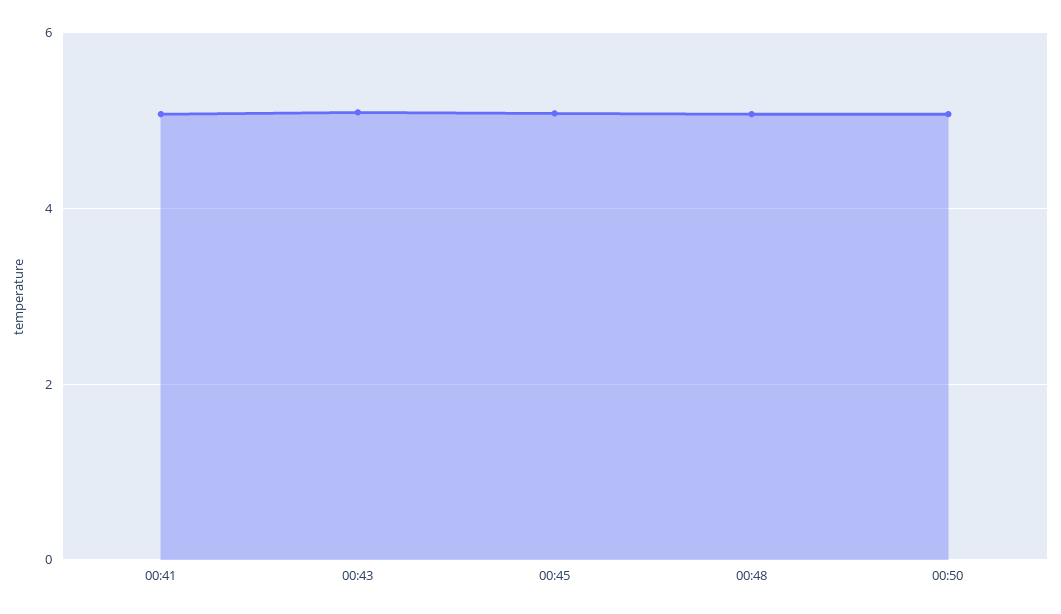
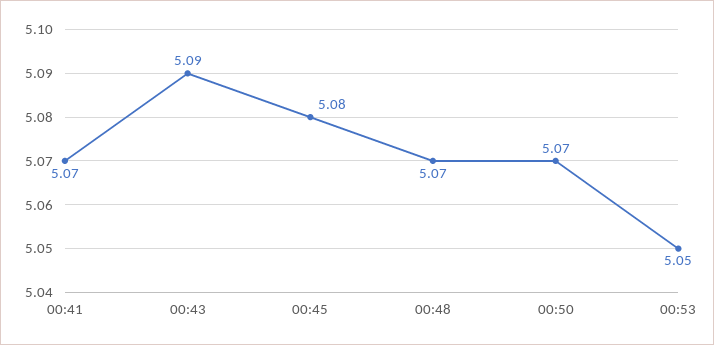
00:53: none -> 5.05

